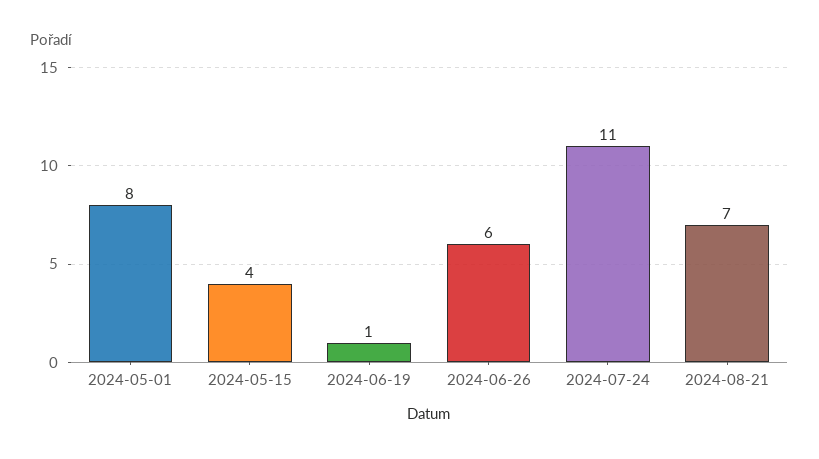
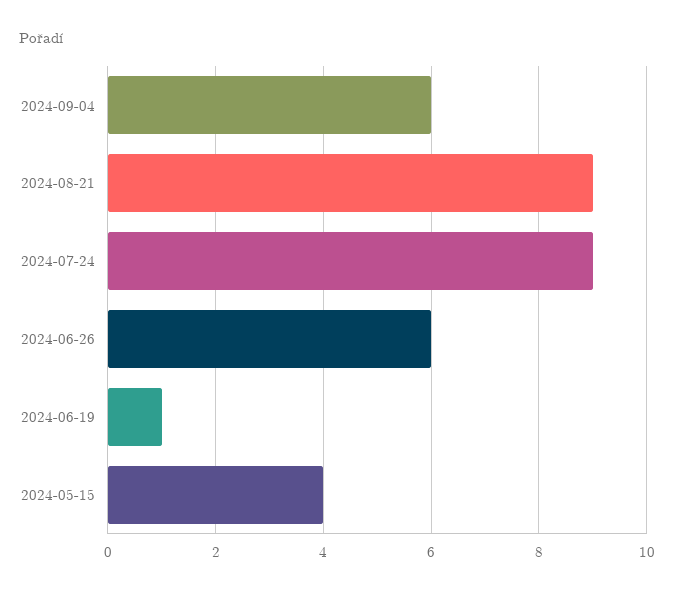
2024-05-01: 8 -> none
2024-07-24: 11 -> 9
2024-08-21: 7 -> 9
2024-09-04: none -> 6

